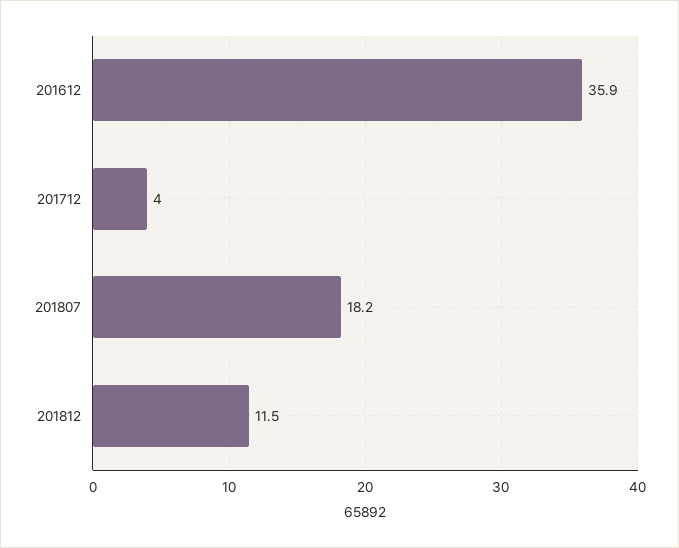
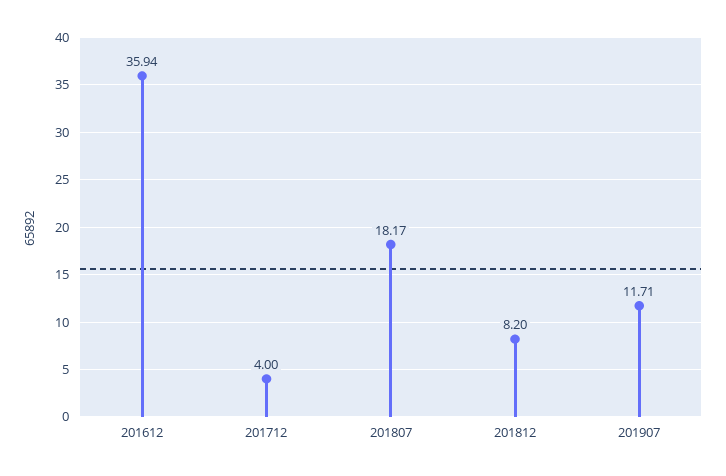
201812: 11.5 -> 8.2
201907: none -> 11.71

